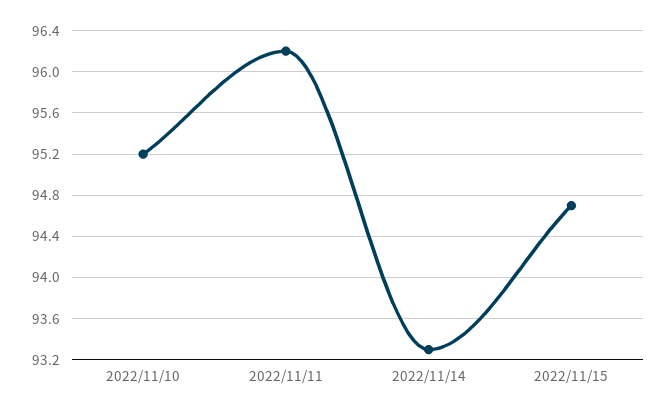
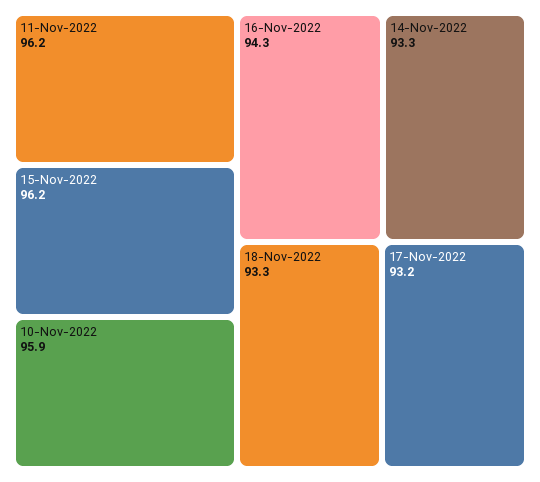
2022/11/10: 95.2 -> 95.9
2022/11/15: 94.7 -> 96.2
16-Nov-2022: none -> 94.3
18-Nov-2022: none -> 93.3
17-Nov-2022: none -> 93.2

